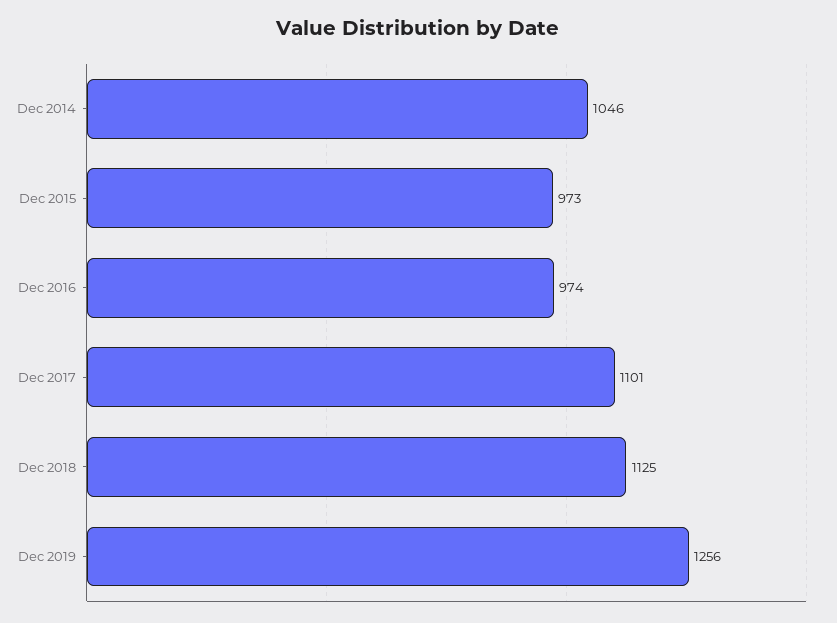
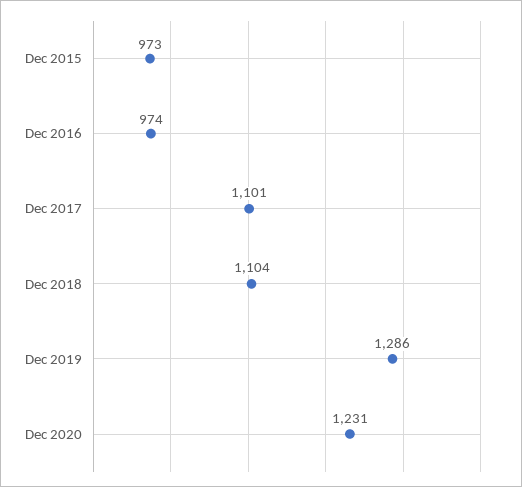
Dec 2014: 1046 -> none
Dec 2018: 1125 -> 1104
Dec 2019: 1256 -> 1286
Dec 2020: none -> 1231

